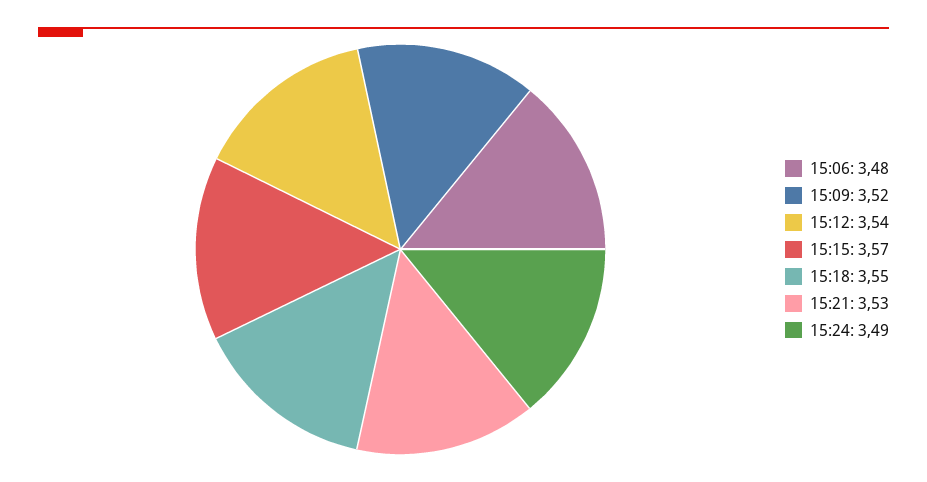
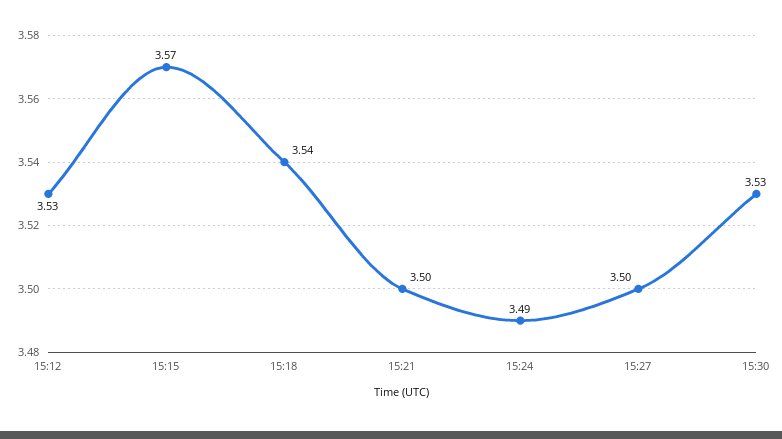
15:06: 3.48 -> none
15:09: 3.52 -> none
15:12: 3.54 -> 3.53
15:18: 3.55 -> 3.54
15:21: 3.53 -> 3.5
15:27: none -> 3.5
15:30: none -> 3.53

